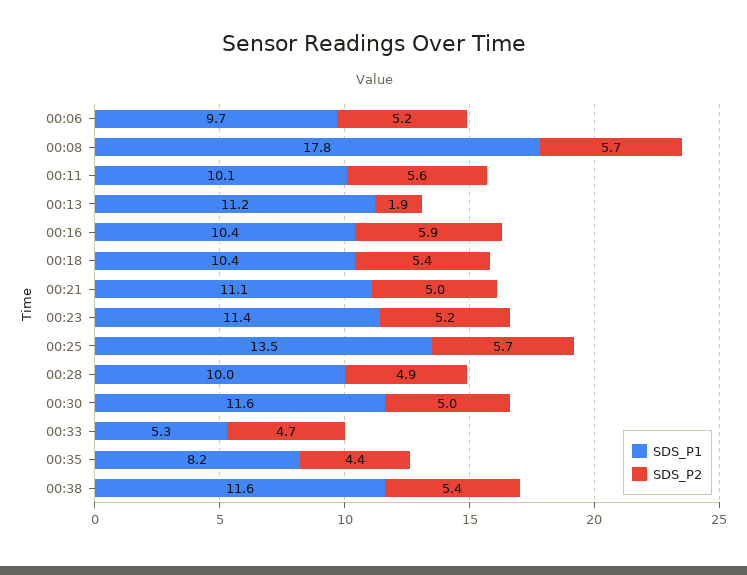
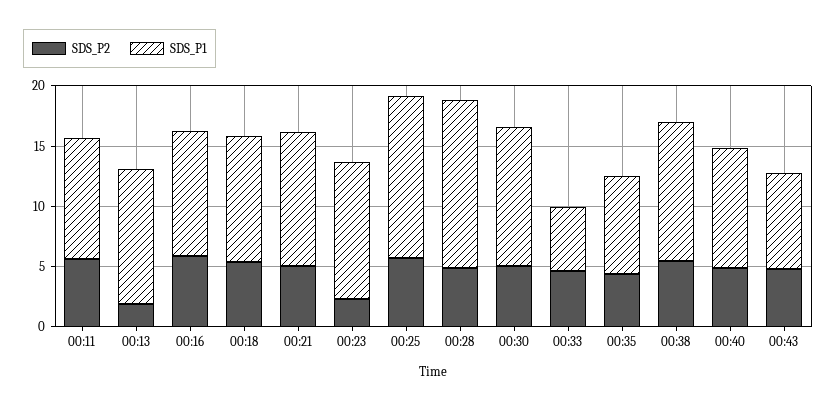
SDS_P1, 00:06: 9.7 -> none
SDS_P2, 00:06: 5.2 -> none
SDS_P1, 00:08: 17.8 -> none
SDS_P2, 00:08: 5.7 -> none
SDS_P2, 00:23: 5.2 -> 2
SDS_P1, 00:28: 10 -> 14
SDS_P2, 00:40: none -> 5
SDS_P1, 00:40: none -> 10
SDS_P2, 00:43: none -> 5
SDS_P1, 00:43: none -> 8

